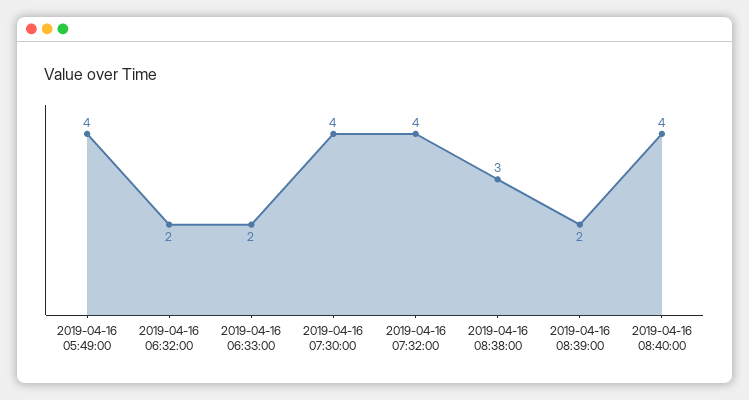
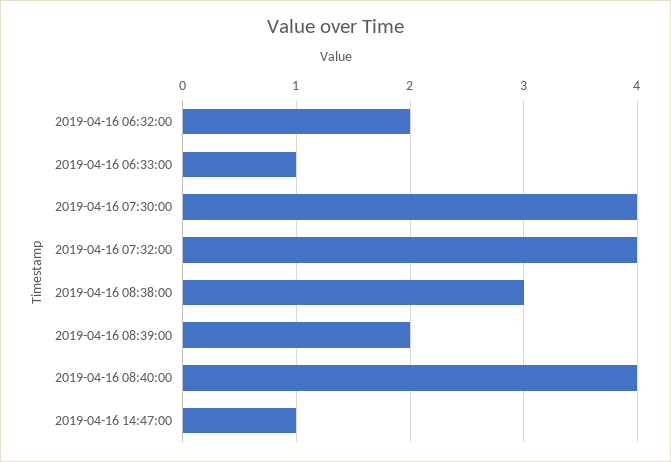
2019-04-16 05:49:00: 4 -> none
2019-04-16 06:33:00: 2 -> 1
2019-04-16 14:47:00: none -> 1

